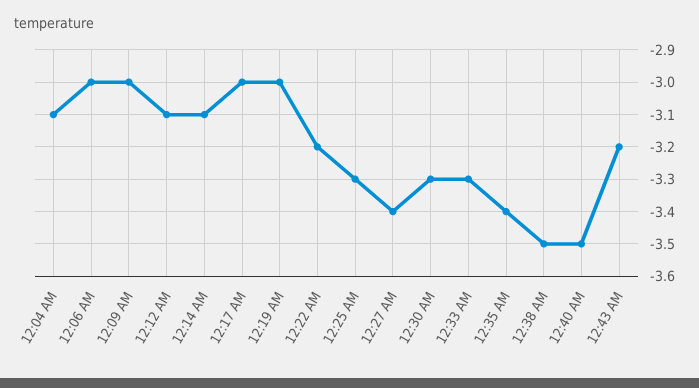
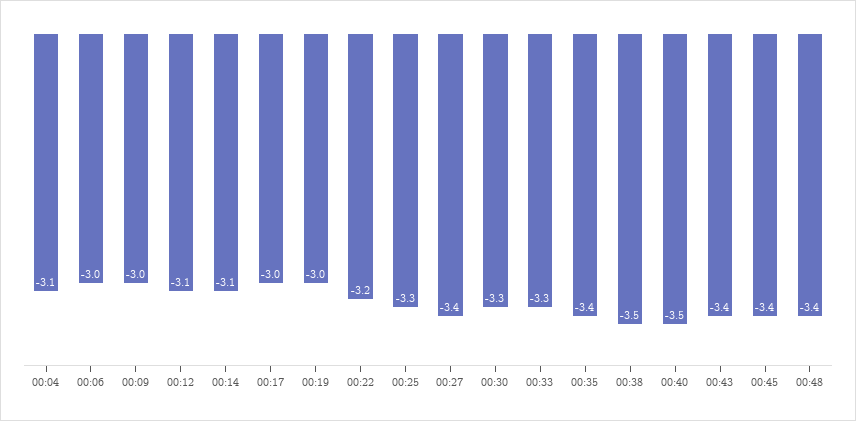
12:43 AM: -3.2 -> -3.4
00:45: none -> -3.4
00:48: none -> -3.4

